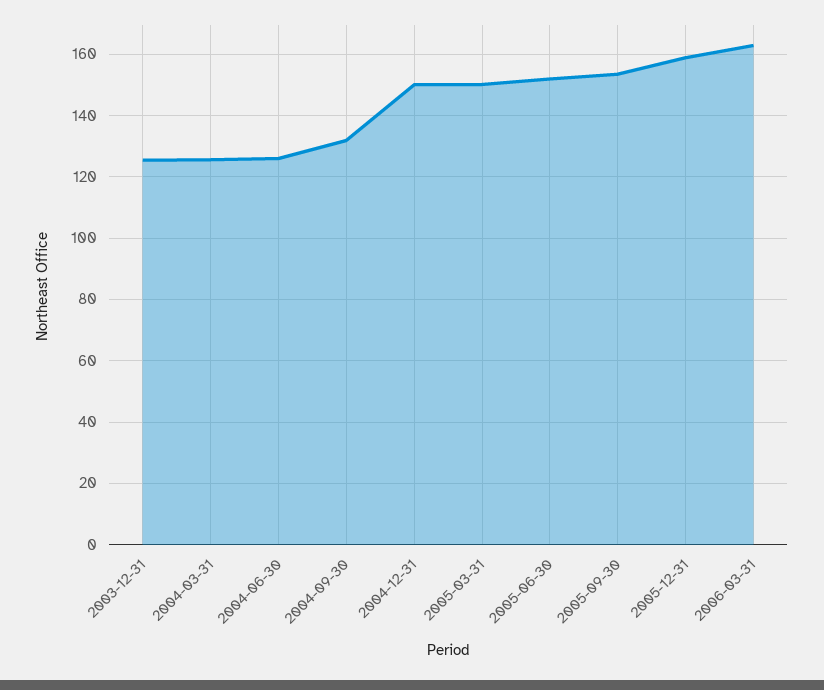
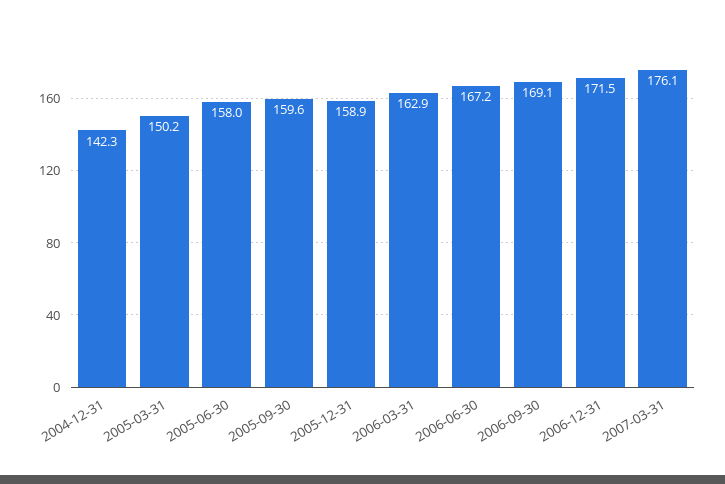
2003-12-31: 126 -> none
2004-03-31: 126 -> none
2004-06-30: 126 -> none
2004-09-30: 132 -> none
2004-12-31: 150 -> 142.3
2005-06-30: 152 -> 158
2005-09-30: 154 -> 159.6
2006-06-30: none -> 167.2
2006-09-30: none -> 169.1
2006-12-31: none -> 171.5
2007-03-31: none -> 176.1

